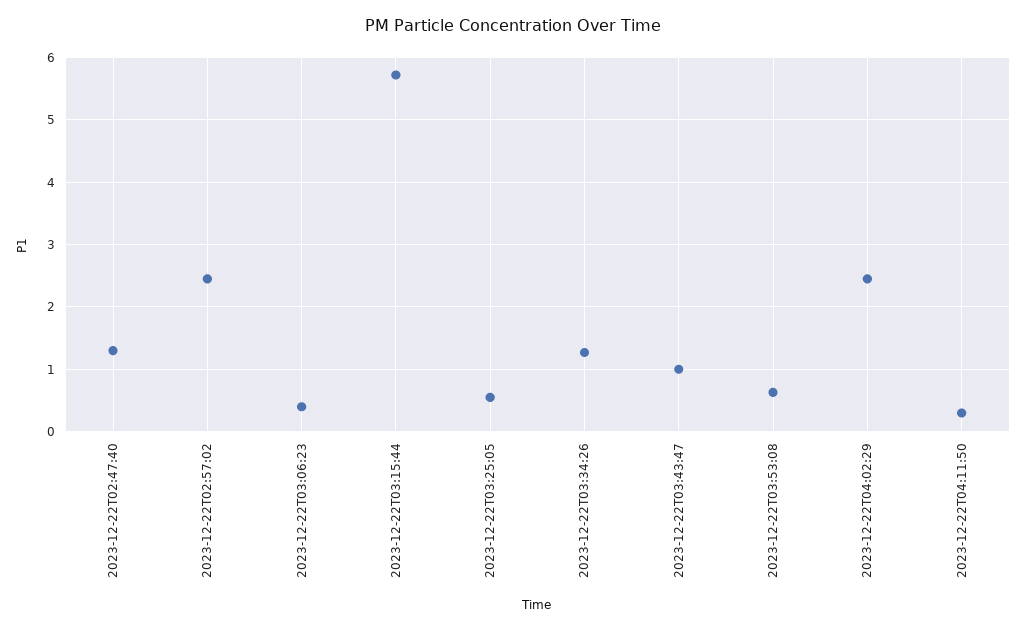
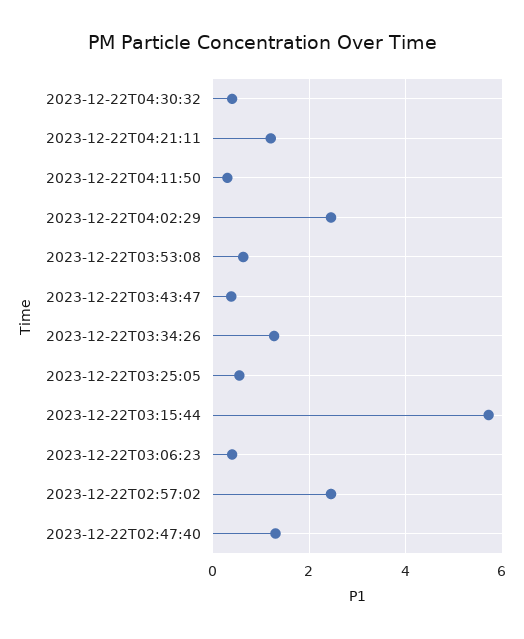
2023-12-22T03:43:47: 1 -> 0.4
2023-12-22T04:30:32: none -> 0.4
2023-12-22T04:21:11: none -> 1.2

